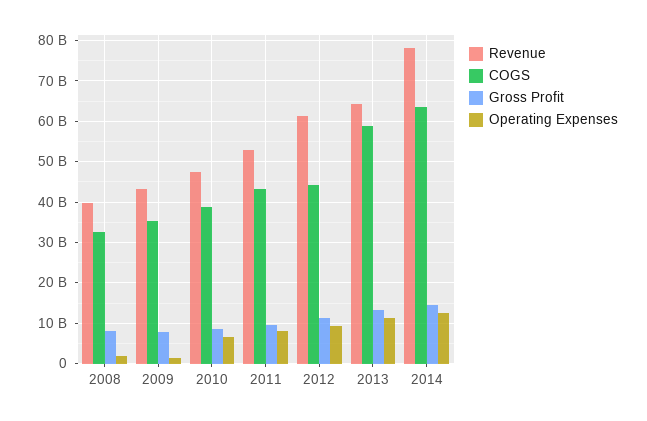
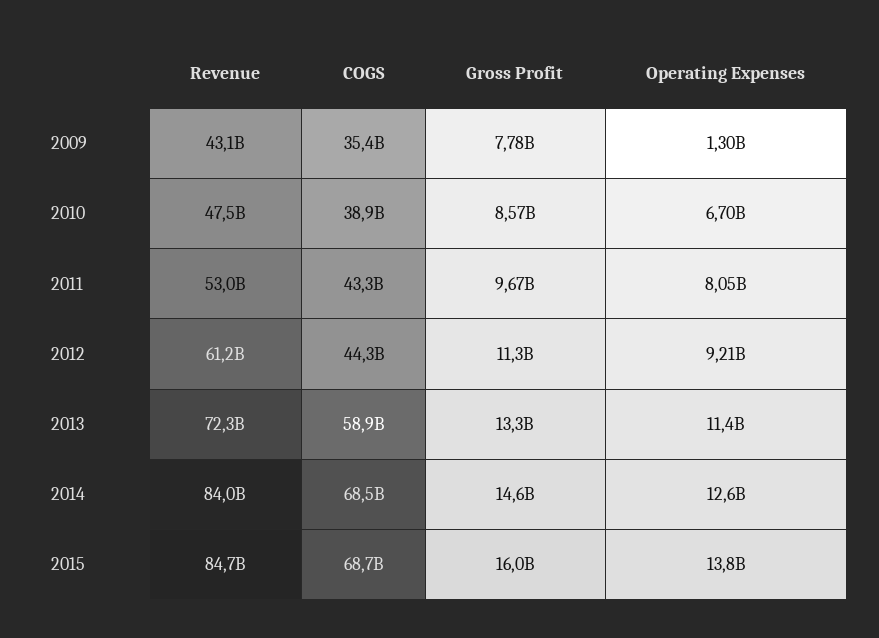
Revenue, 2008: 40000000000 -> none
COGS, 2008: 32000000000 -> none
Gross Profit, 2008: 8000000000 -> none
Operating Expenses, 2008: 2000000000 -> none
Revenue, 2013: 64000000000 -> 72300000000
Revenue, 2014: 78000000000 -> 84000000000
COGS, 2014: 64000000000 -> 68500000000
Revenue, 2015: none -> 84700000000
COGS, 2015: none -> 68700000000
Gross Profit, 2015: none -> 16000000000
Operating Expenses, 2015: none -> 13800000000

